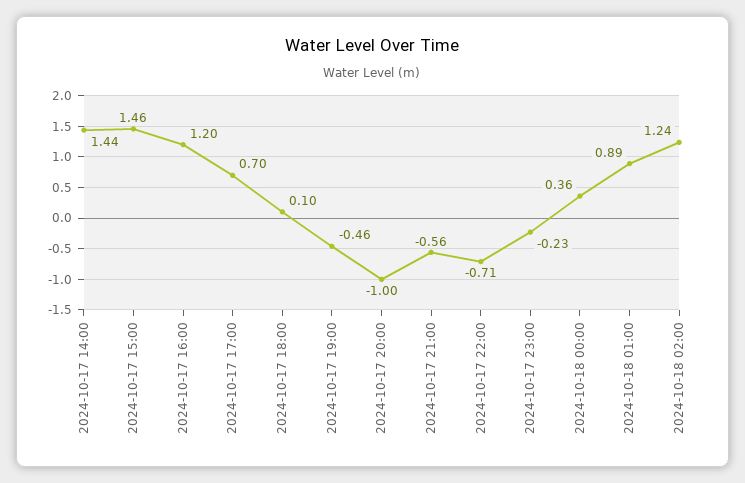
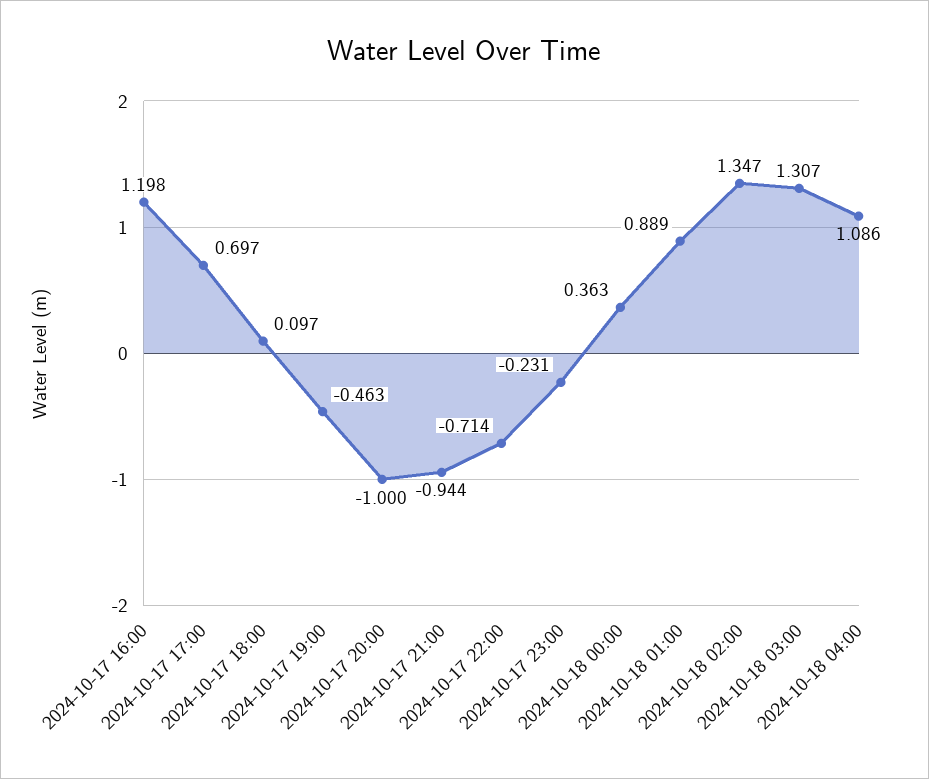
2024-10-17 14:00: 1.44 -> none
2024-10-17 15:00: 1.46 -> none
2024-10-17 21:00: -0.56 -> -0.944
2024-10-18 02:00: 1.24 -> 1.347
2024-10-18 03:00: none -> 1.307
2024-10-18 04:00: none -> 1.086

